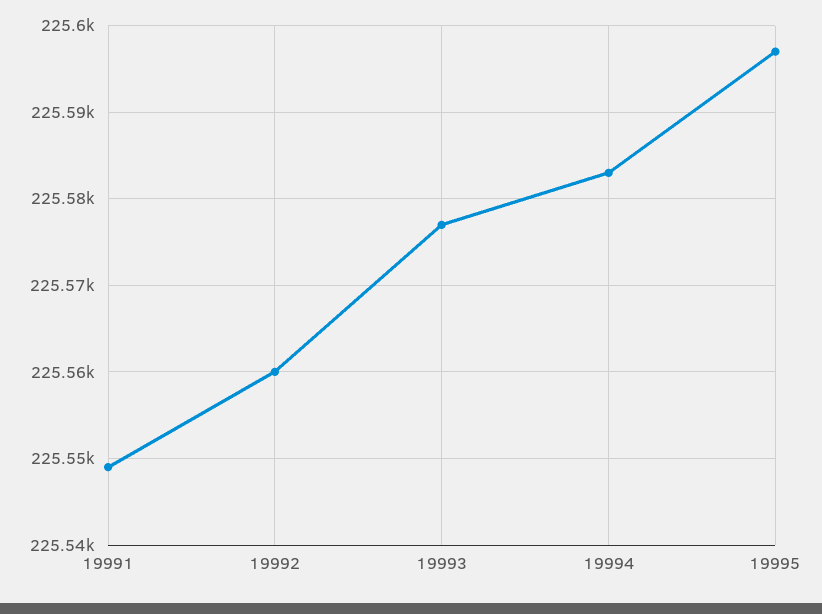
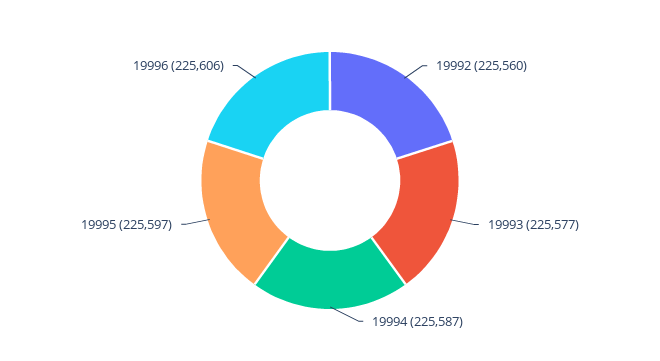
19991: 225549 -> none
19994: 225583 -> 225587
19996: none -> 225606

